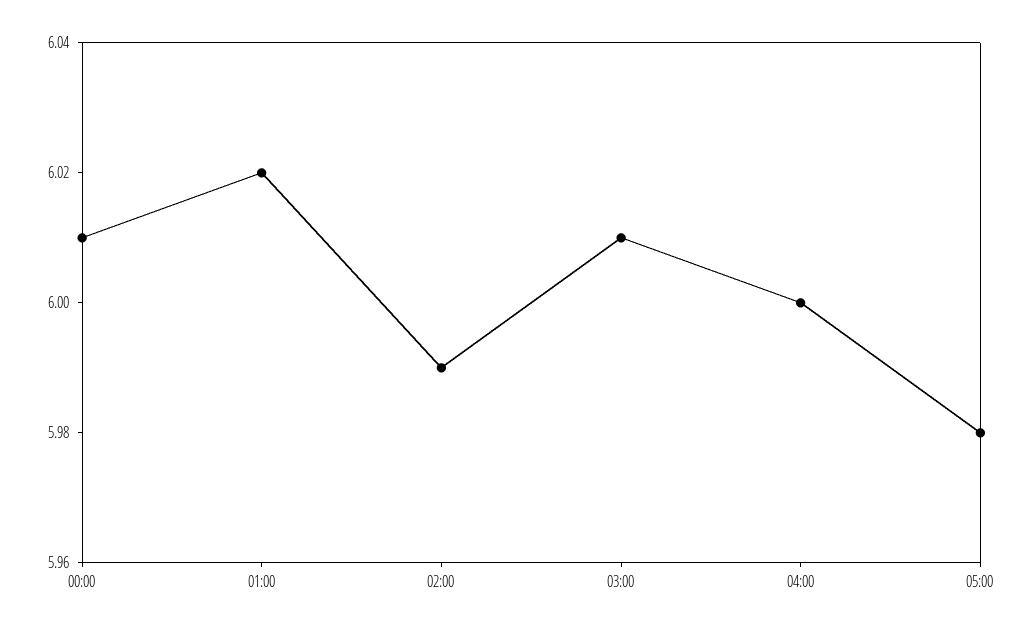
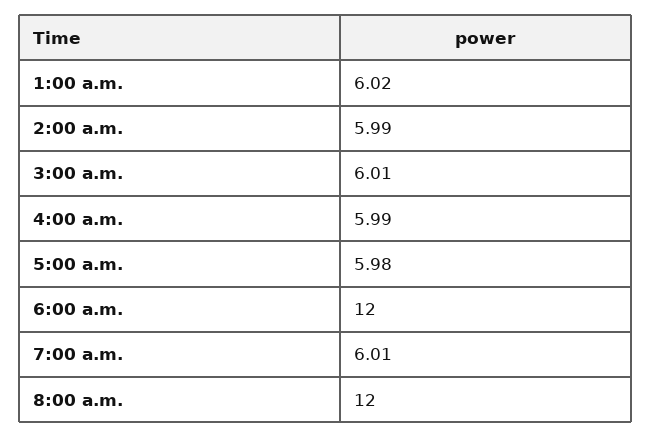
00:00: 6.01 -> none
04:00: 6 -> 5.99
6:00 a.m.: none -> 12
7:00 a.m.: none -> 6.01
8:00 a.m.: none -> 12

